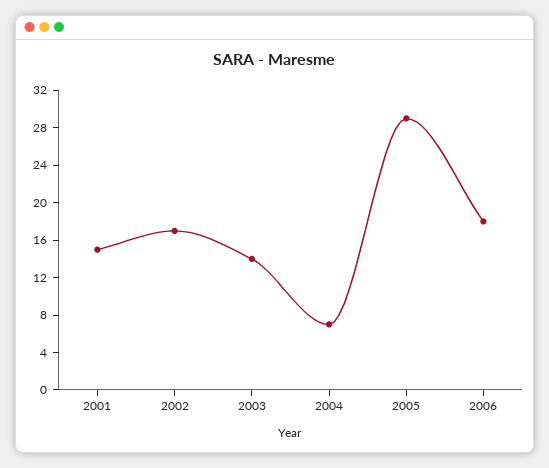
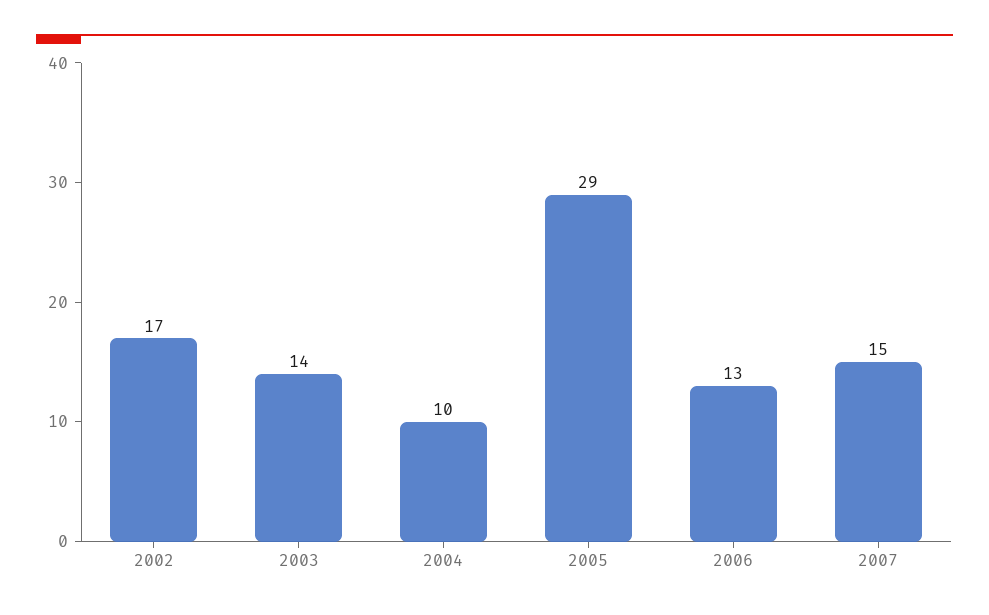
2001: 15 -> none
2004: 7 -> 10
2006: 18 -> 13
2007: none -> 15

